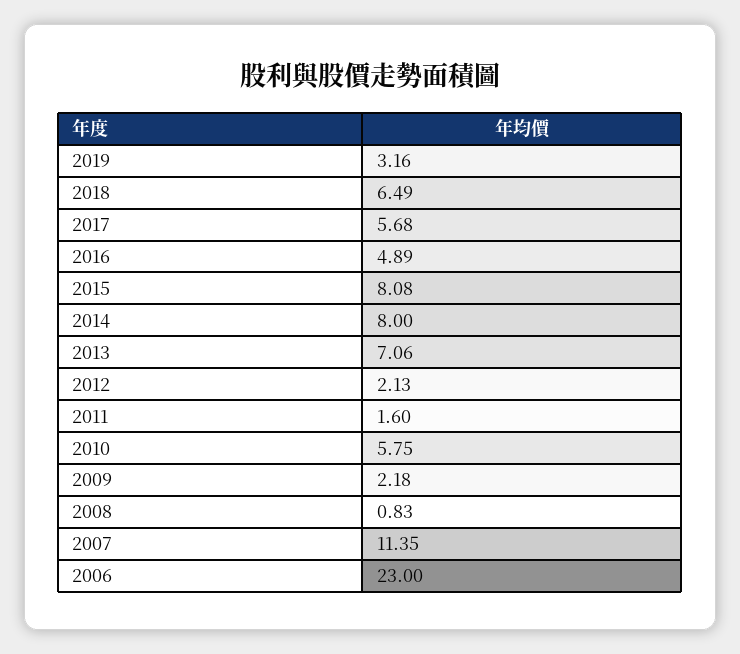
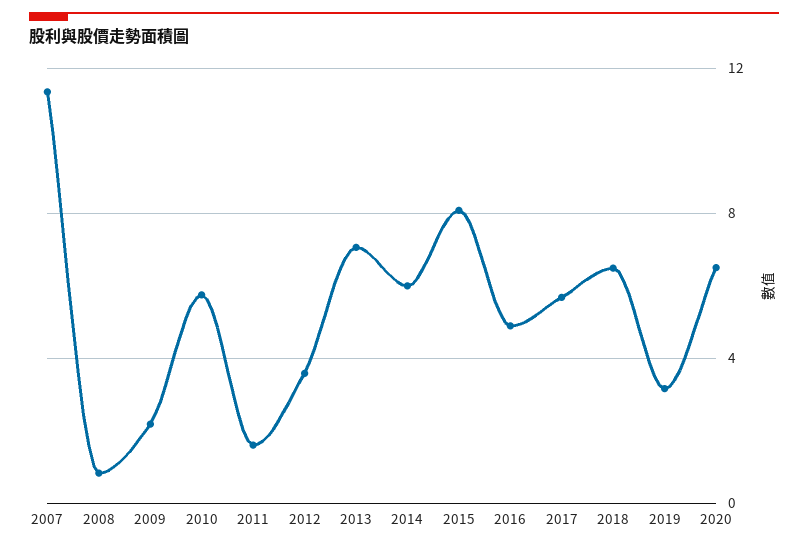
2014: 8 -> 6
2012: 2.13 -> 3.5
2006: 23 -> none
2020: none -> 6.5

